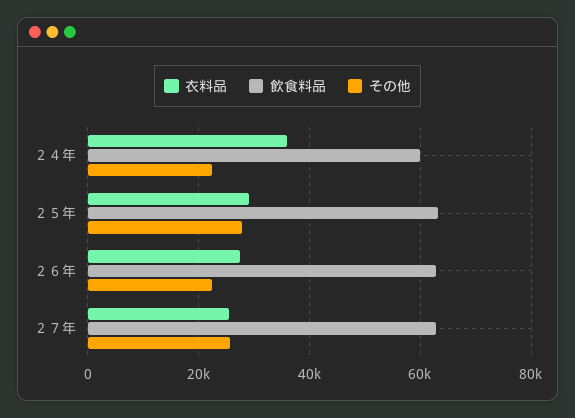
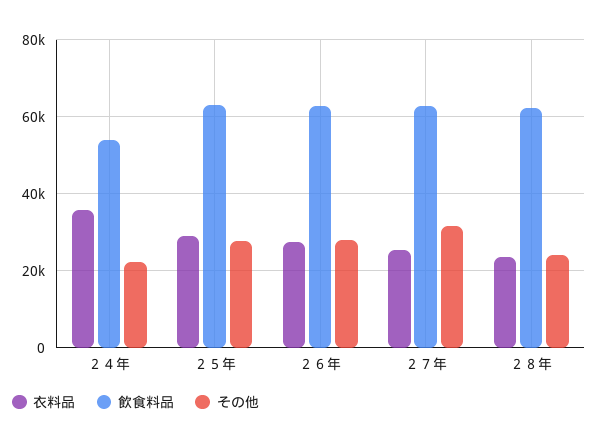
飲食料品, ２４年: 60000 -> 54000
その他, ２６年: 22000 -> 28000
その他, ２７年: 26000 -> 32000
衣料品, ２８年: none -> 24000
飲食料品, ２８年: none -> 62000
その他, ２８年: none -> 24000

